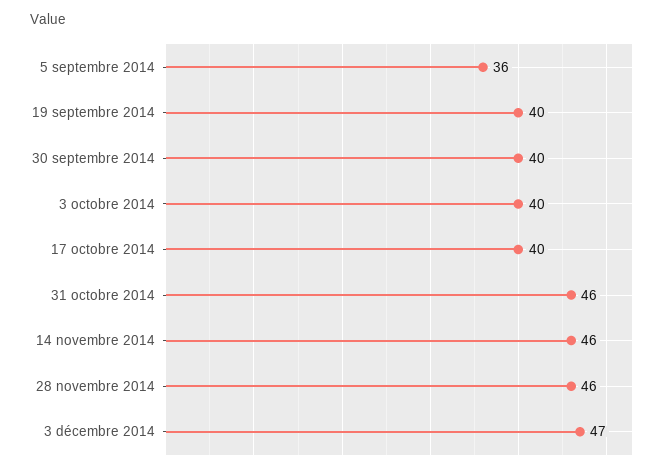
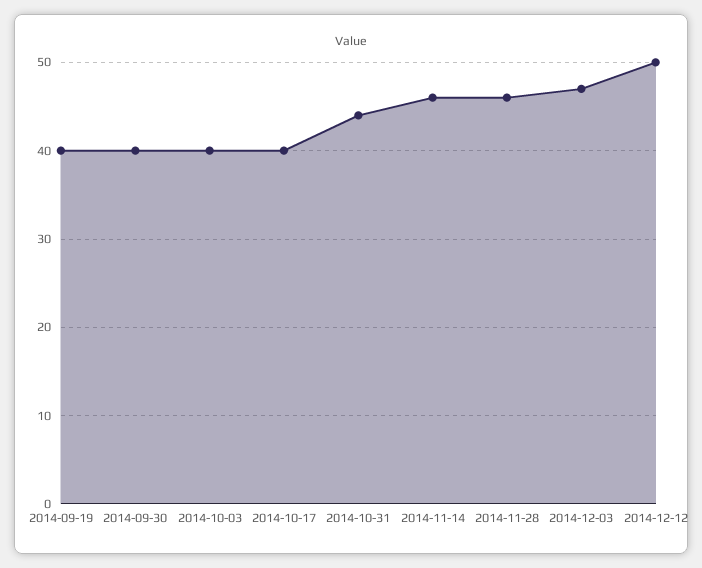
5 septembre 2014: 36 -> none
31 octobre 2014: 46 -> 44
2014-12-12: none -> 50

